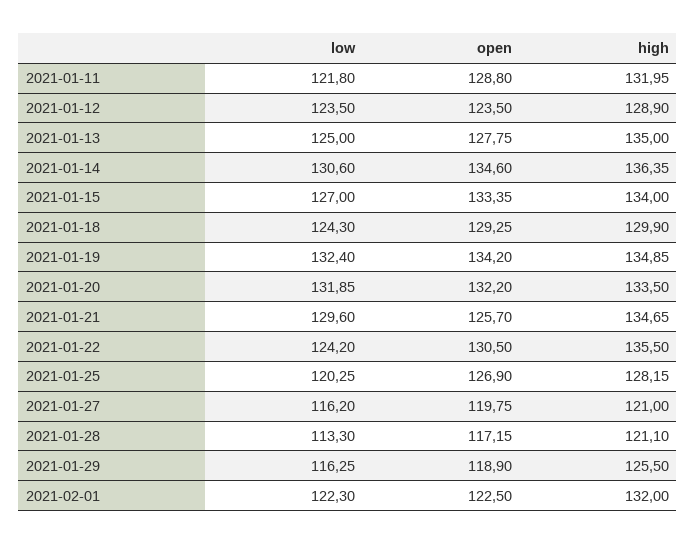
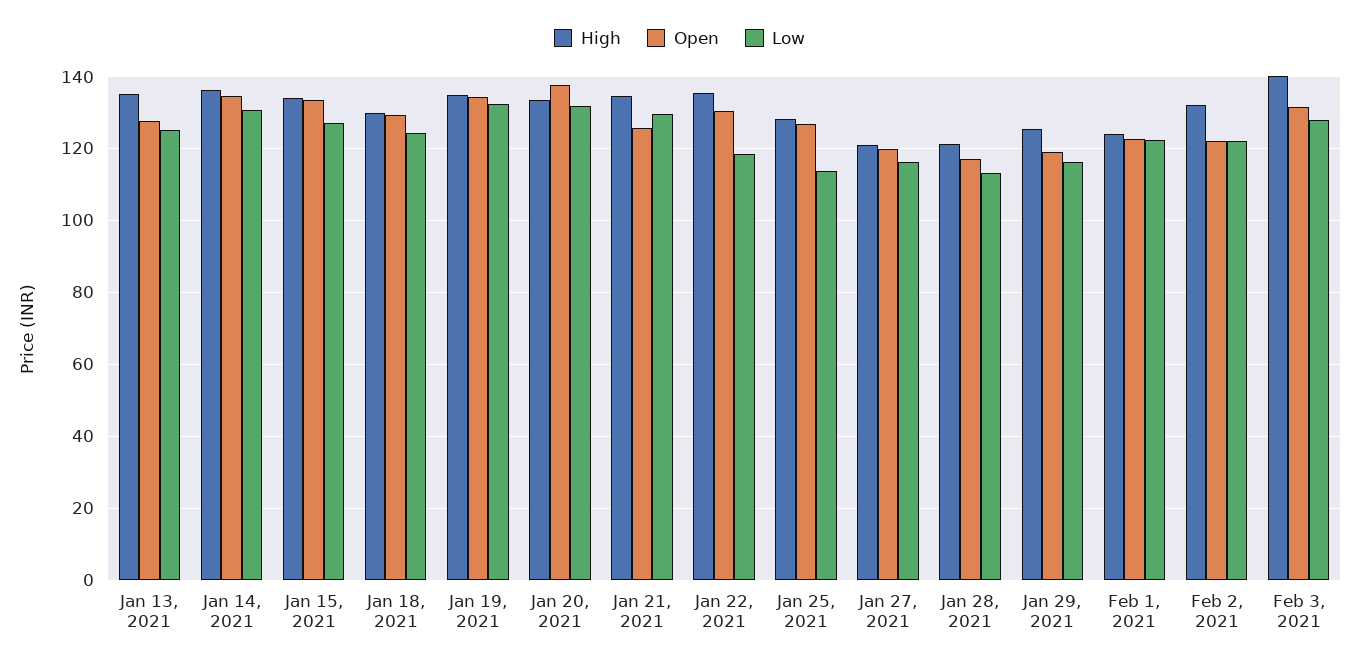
low, 2021-01-11: 121.8 -> none
open, 2021-01-11: 128.8 -> none
high, 2021-01-11: 131.95 -> none
low, 2021-01-12: 123.5 -> none
open, 2021-01-12: 123.5 -> none
high, 2021-01-12: 128.9 -> none
open, 2021-01-20: 132.2 -> 138
low, 2021-01-22: 124.2 -> 118
low, 2021-01-25: 120.25 -> 114
high, 2021-02-01: 132 -> 124
high, Feb 2, 2021: none -> 132
open, Feb 2, 2021: none -> 122
low, Feb 2, 2021: none -> 122
high, Feb 3, 2021: none -> 140
open, Feb 3, 2021: none -> 132
low, Feb 3, 2021: none -> 128

